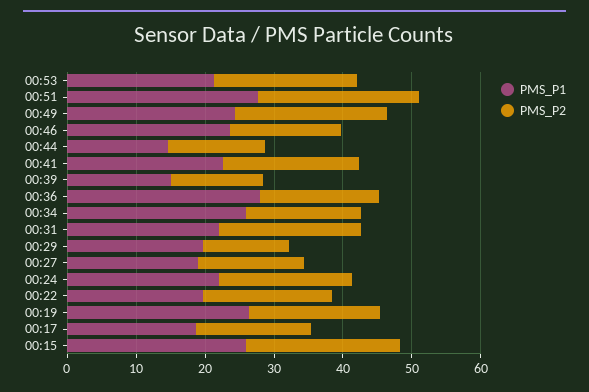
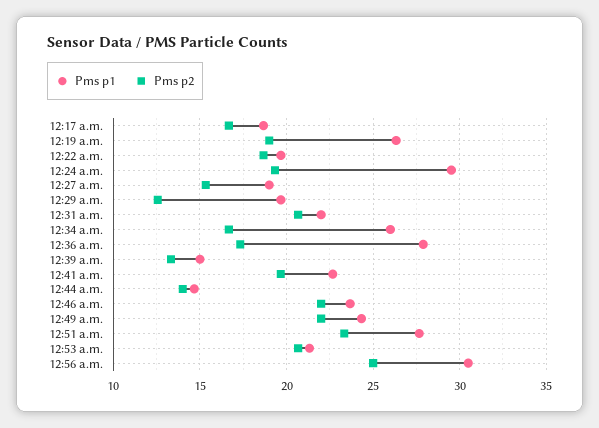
PMS_P2, 00:46: 16 -> 22
PMS_P1, 00:24: 22 -> 29.5
PMS_P1, 00:15: 26 -> none
PMS_P2, 00:15: 22 -> none
PMS_P1, 12:56 a.m.: none -> 30.5
PMS_P2, 12:56 a.m.: none -> 25

